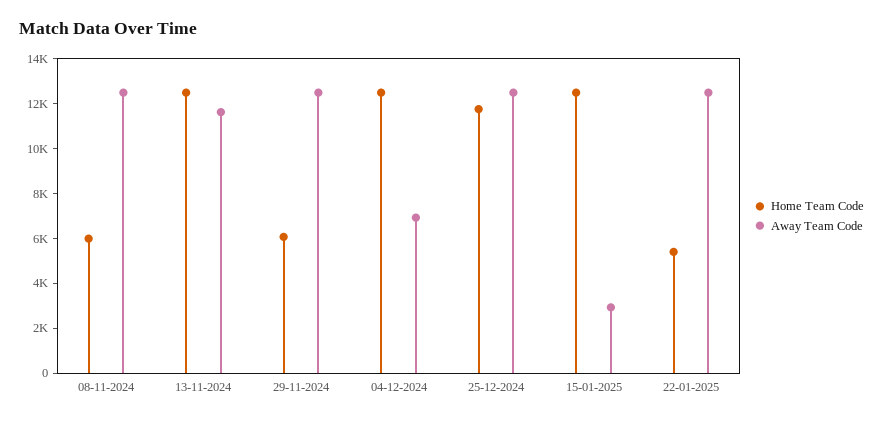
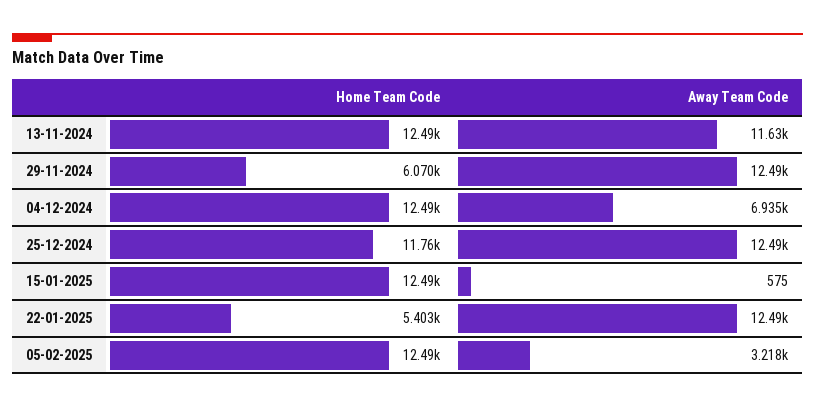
Home Team Code, 08-11-2024: 6000 -> none
Away Team Code, 08-11-2024: 12500 -> none
Away Team Code, 15-01-2025: 3000 -> 575
Home Team Code, 05-02-2025: none -> 12490
Away Team Code, 05-02-2025: none -> 3218

